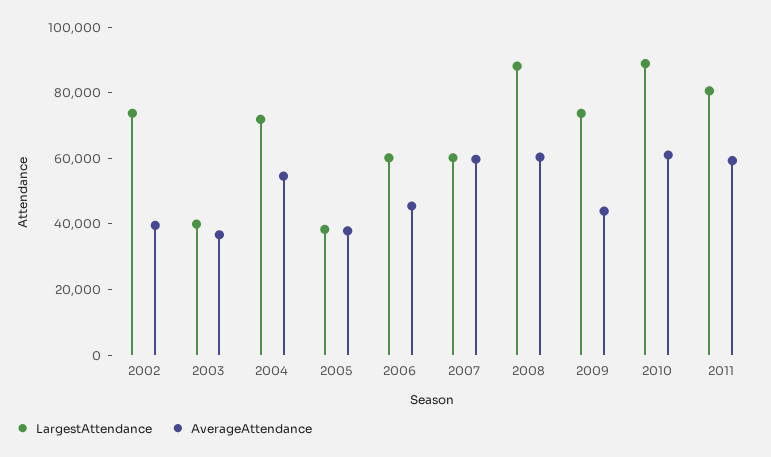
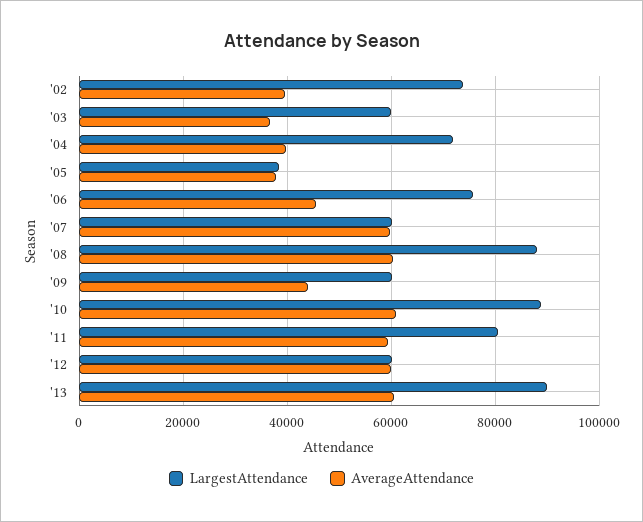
LargestAttendance, 2003: 40000 -> 60000
AverageAttendance, 2004: 55000 -> 40000
LargestAttendance, 2006: 60000 -> 76000
LargestAttendance, 2009: 75000 -> 60000
LargestAttendance, '12: none -> 60000
AverageAttendance, '12: none -> 60000
LargestAttendance, '13: none -> 90000
AverageAttendance, '13: none -> 60000

